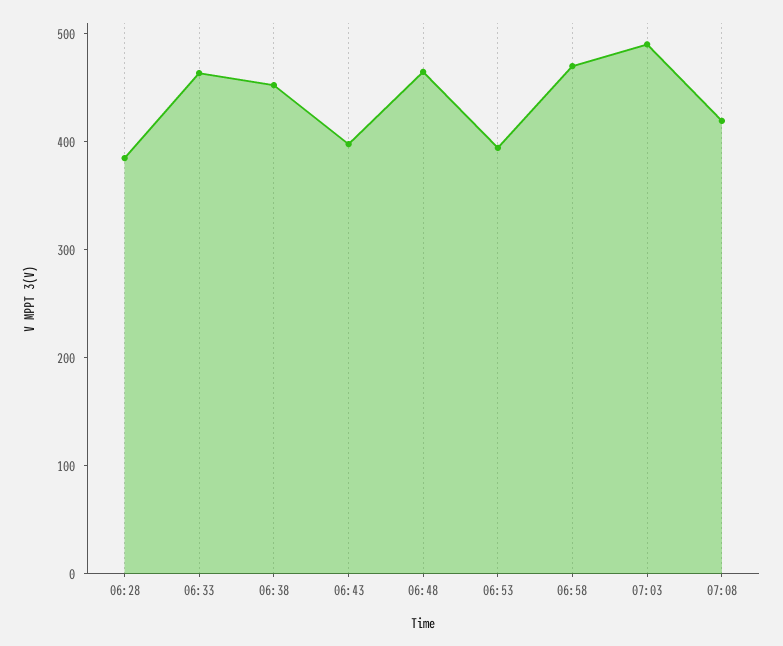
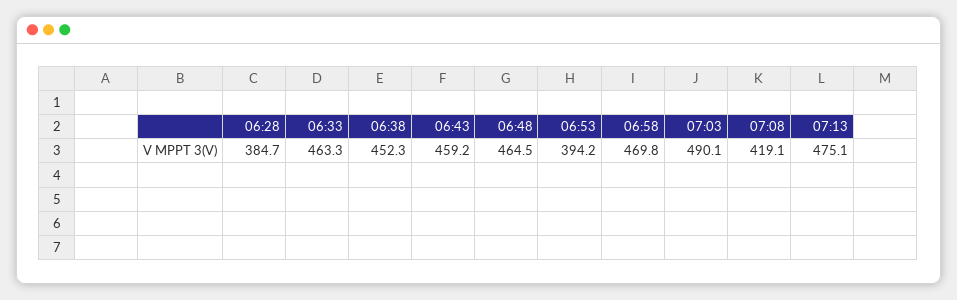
06:43: 400 -> 459.2
07:13: none -> 475.1

